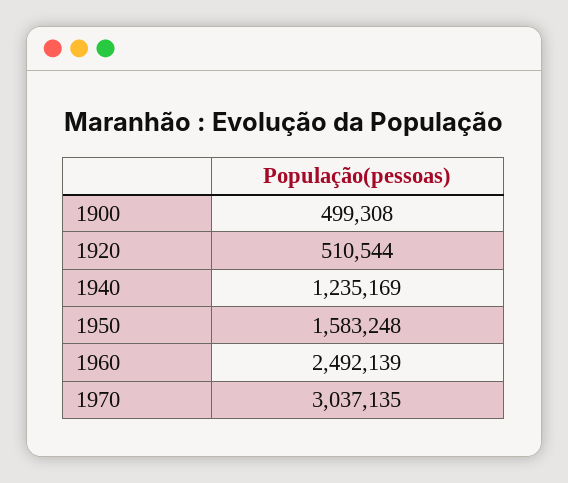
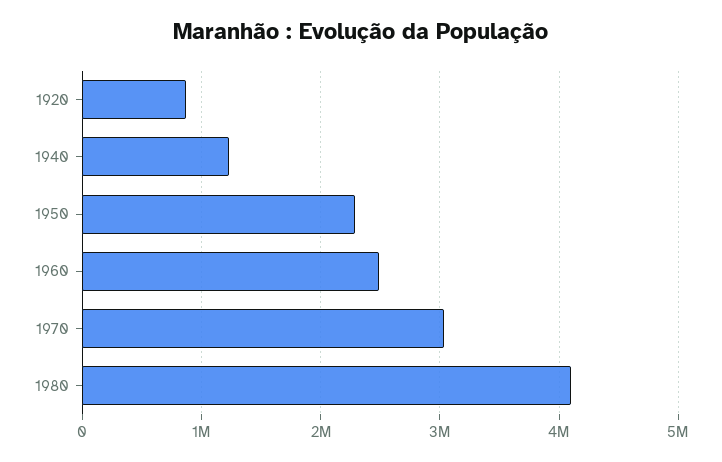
1900: 499308 -> none
1920: 510544 -> 900000
1950: 1583248 -> 2300000
1980: none -> 4100000

